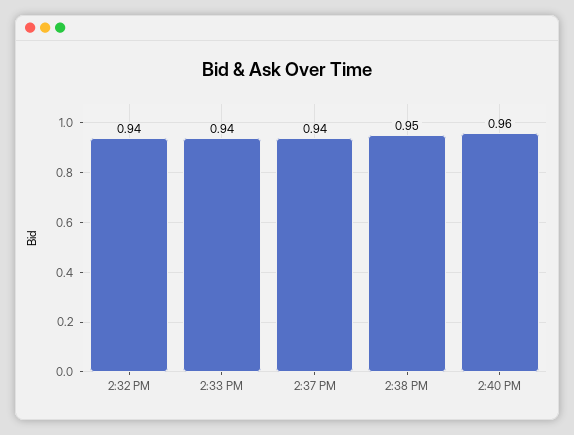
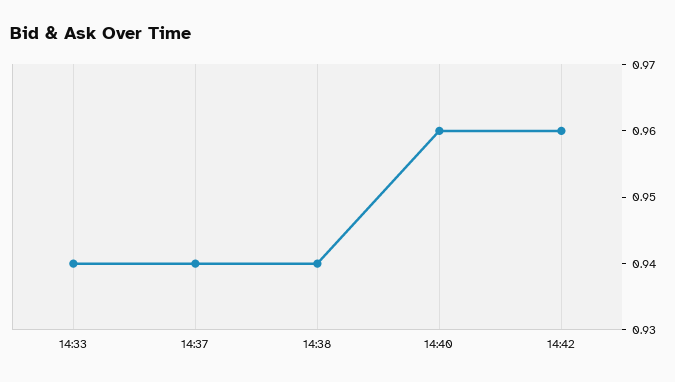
2:32 PM: 0.94 -> none
2:38 PM: 0.95 -> 0.94
14:42: none -> 0.96

